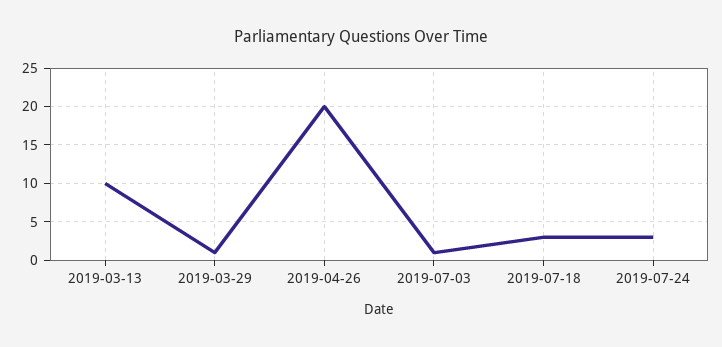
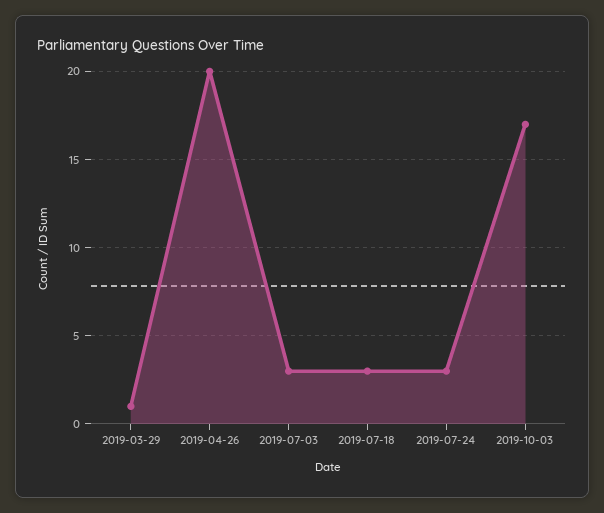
2019-03-13: 10 -> none
2019-07-03: 1 -> 3
2019-10-03: none -> 17

